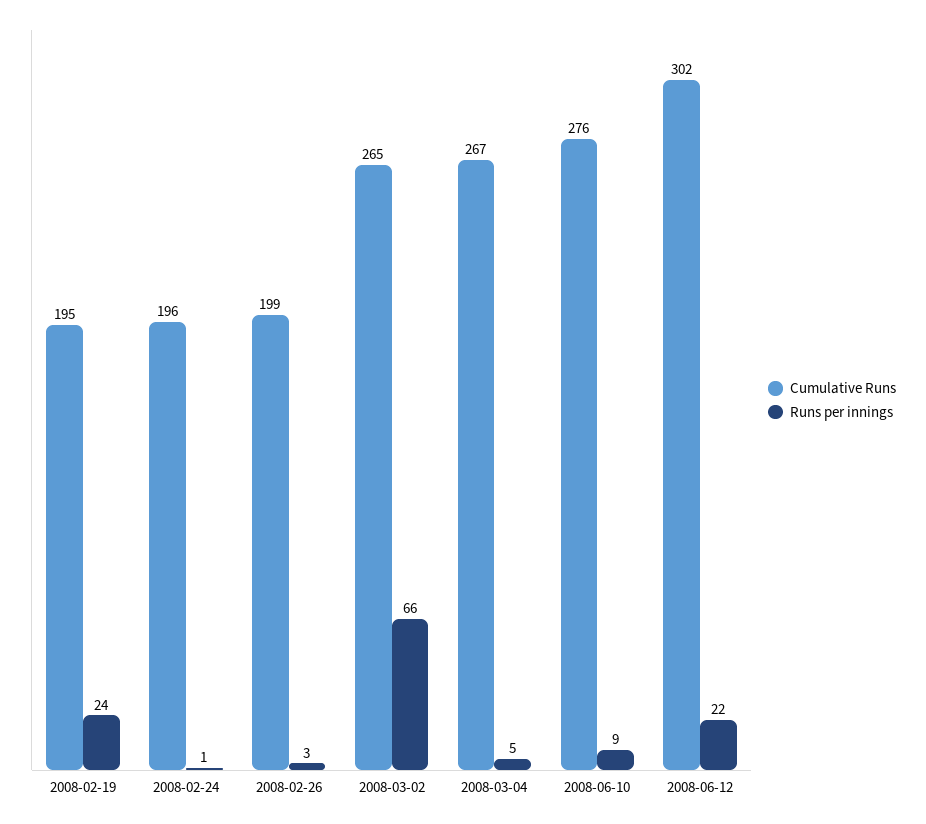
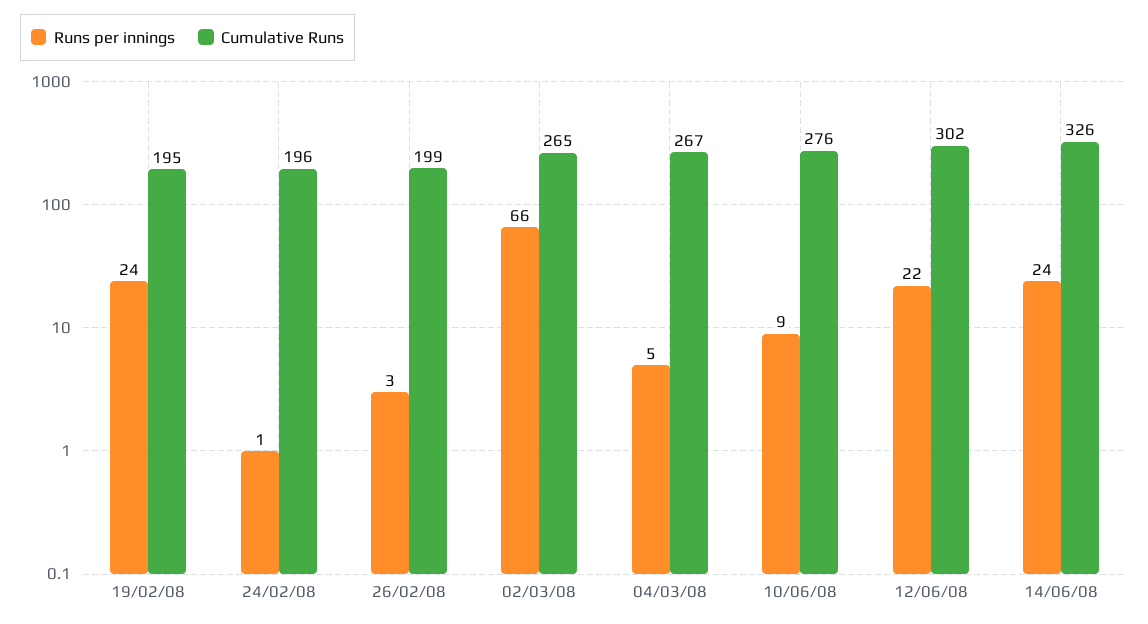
Runs per innings, 14/06/08: none -> 24
Cumulative Runs, 14/06/08: none -> 326

